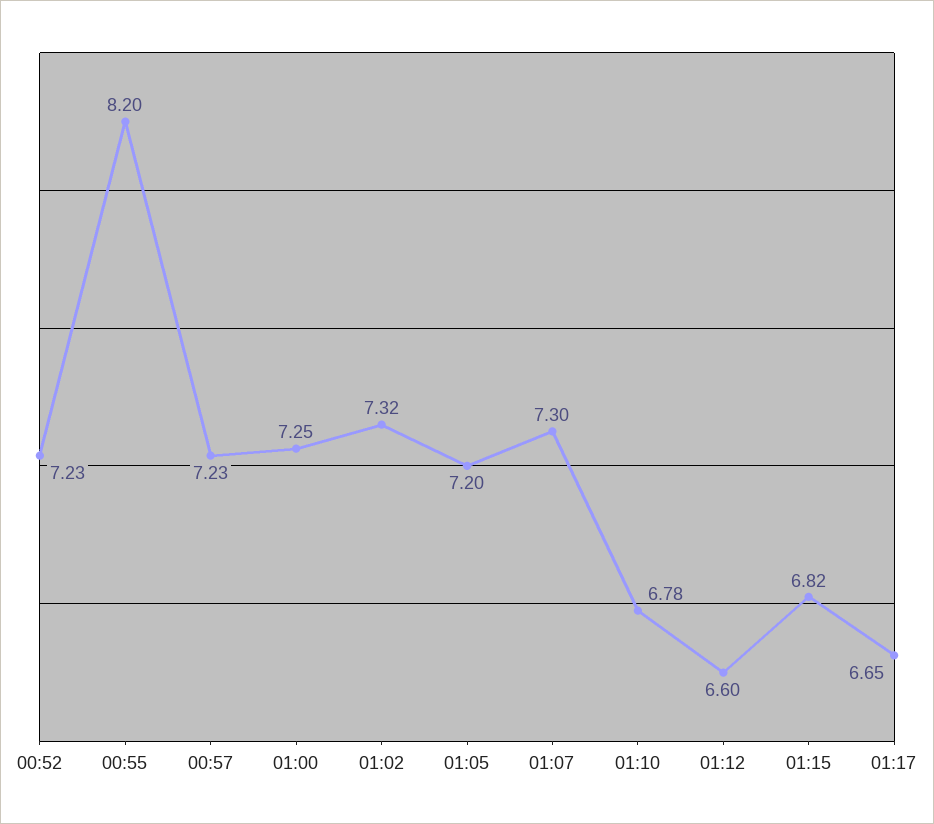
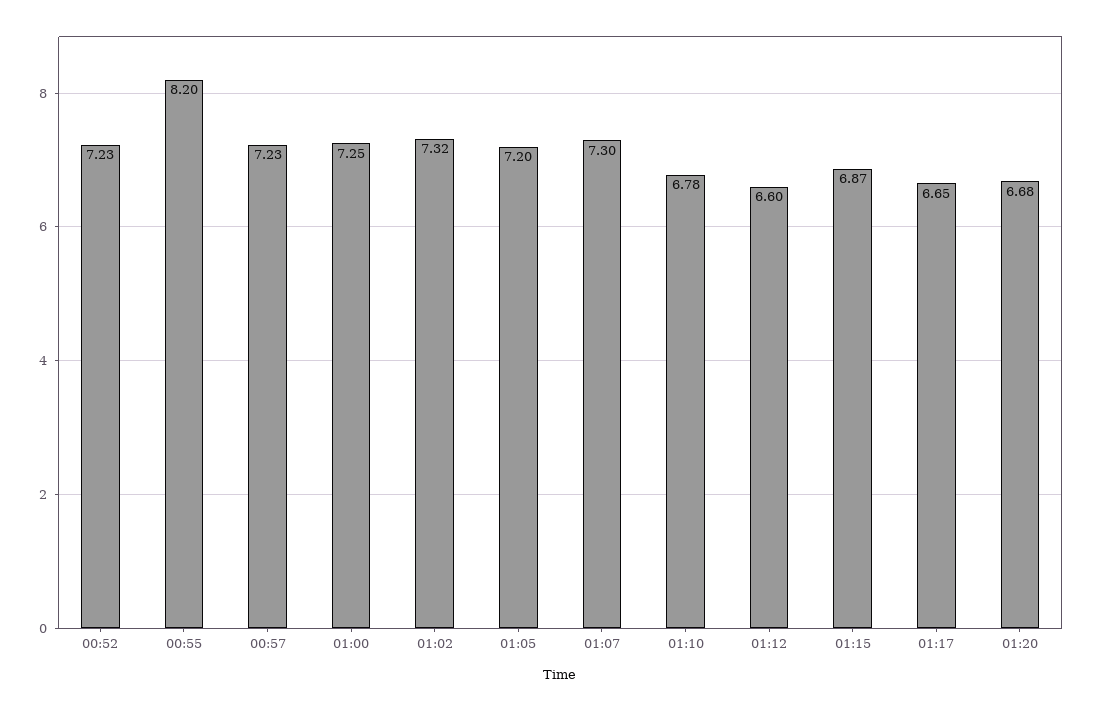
01:15: 6.82 -> 6.87
01:20: none -> 6.68

